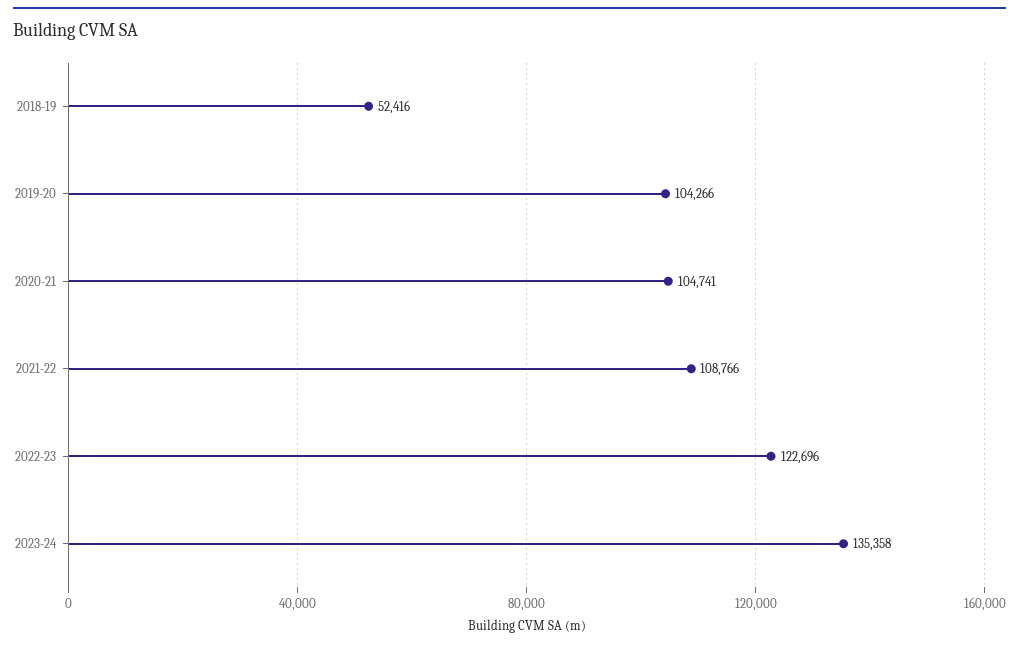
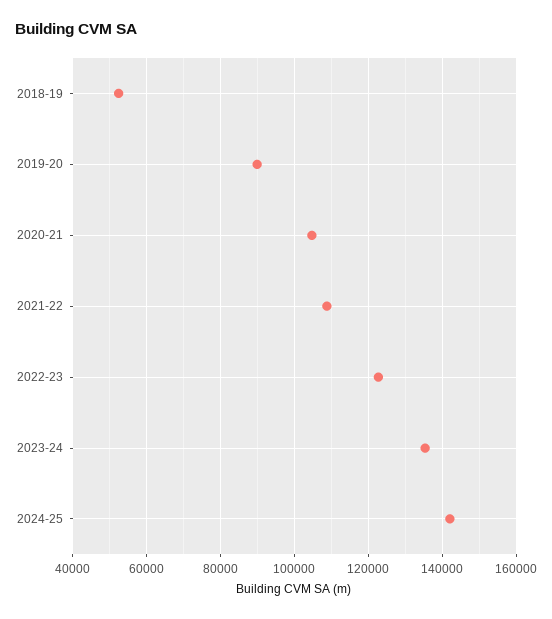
2019-20: 104266 -> 90000
2024-25: none -> 142000

